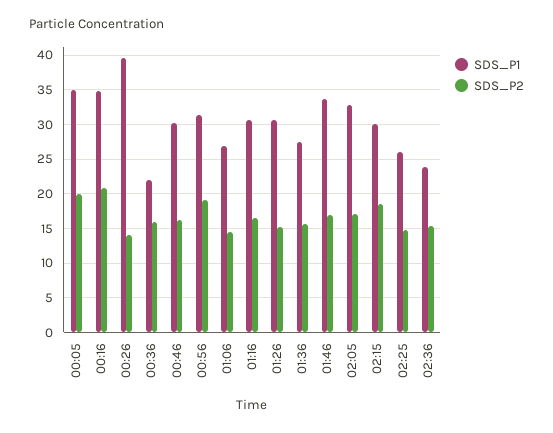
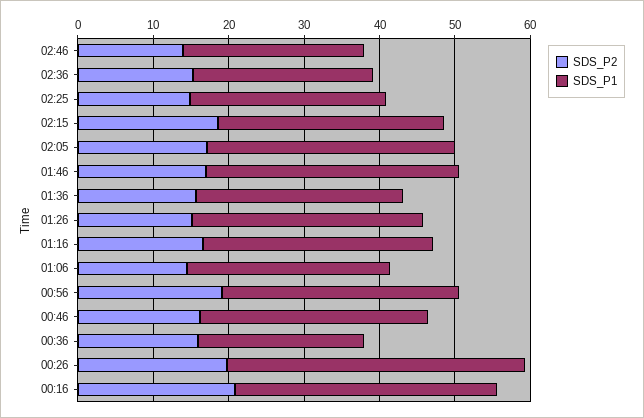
SDS_P1, 00:05: 35 -> none
SDS_P2, 00:05: 20 -> none
SDS_P2, 00:26: 14 -> 20
SDS_P2, 02:46: none -> 14
SDS_P1, 02:46: none -> 24

